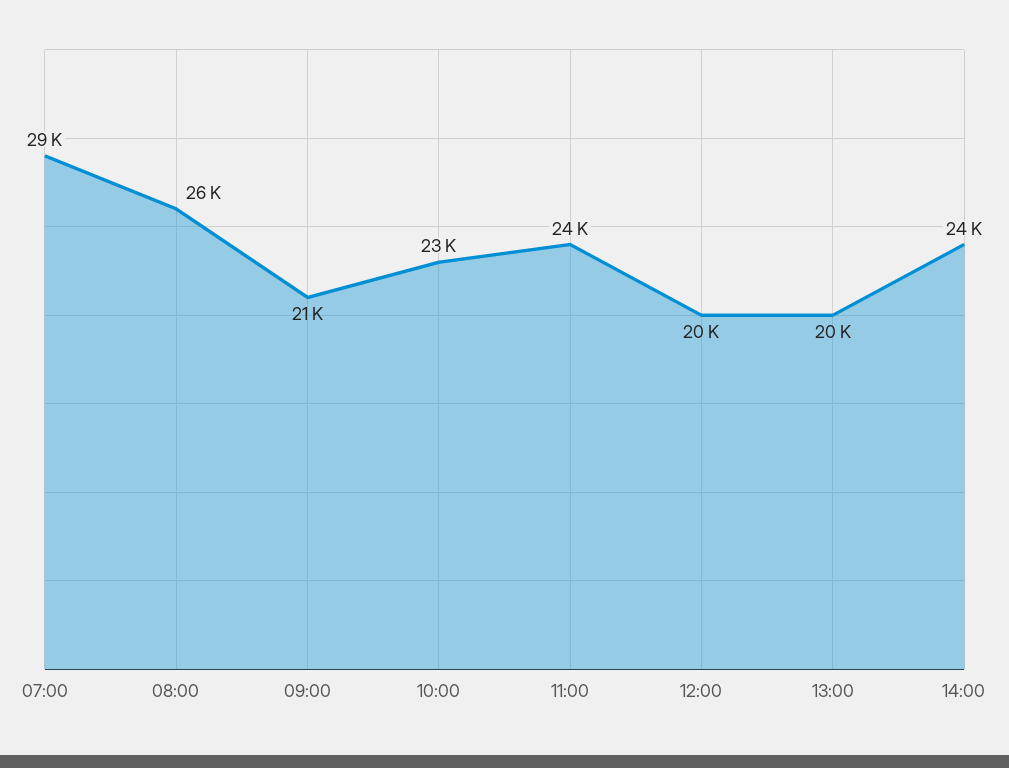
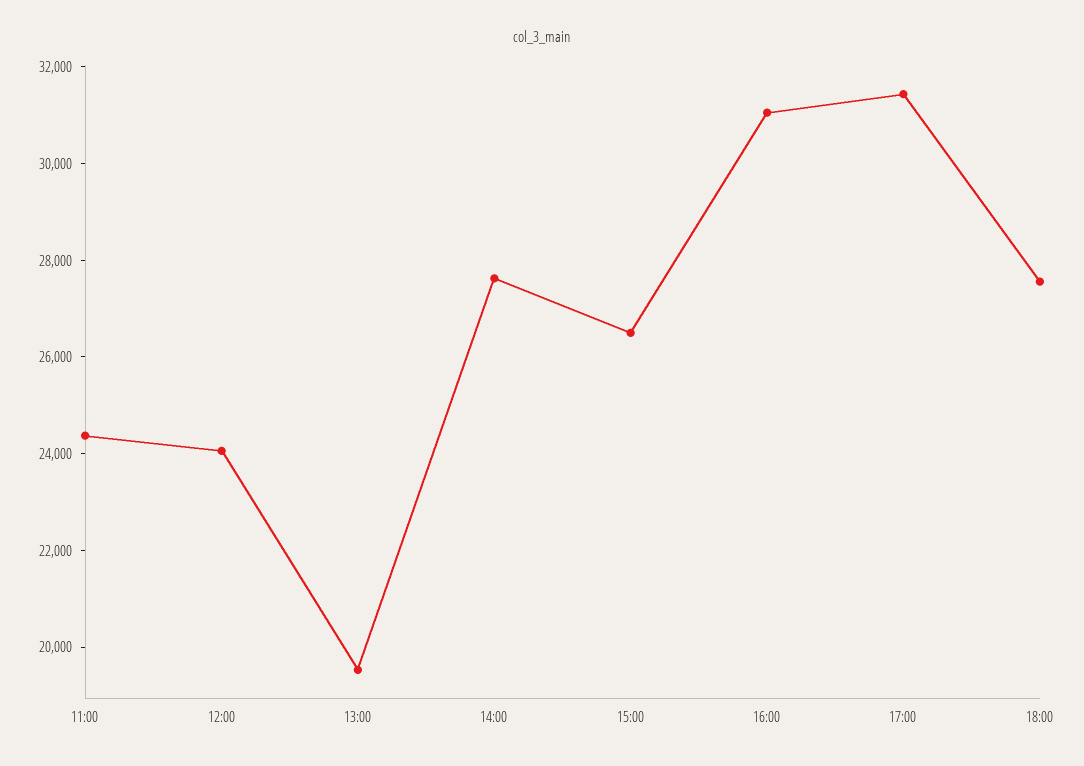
07:00: 29000 -> none
08:00: 26000 -> none
09:00: 21000 -> none
10:00: 23000 -> none
12:00: 20000 -> 24000
14:00: 24000 -> 27500
15:00: none -> 26500
16:00: none -> 31000
17:00: none -> 31500
18:00: none -> 27500

